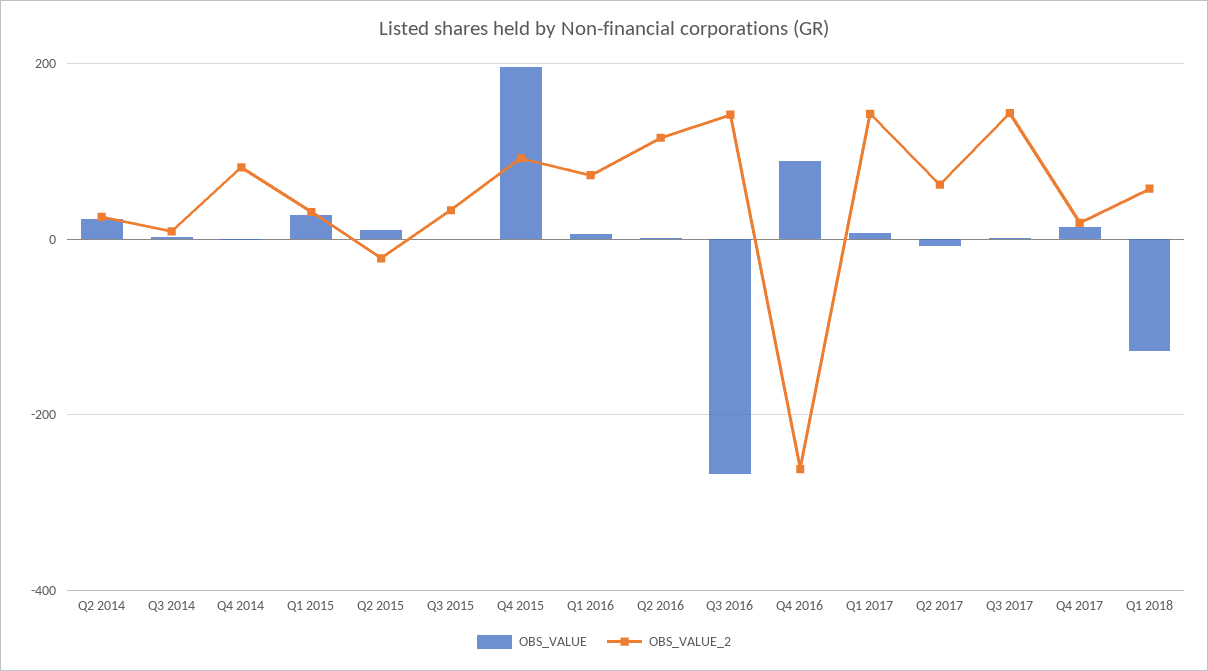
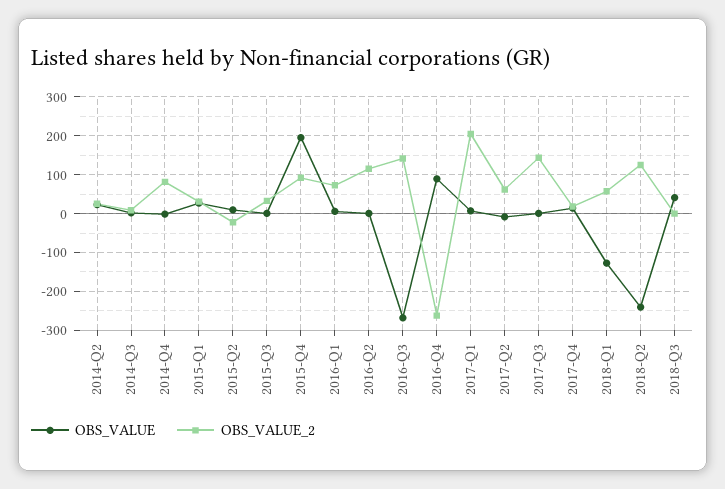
OBS_VALUE_2, Q1 2017: 140 -> 200
OBS_VALUE, 2018-Q2: none -> -240
OBS_VALUE_2, 2018-Q2: none -> 120
OBS_VALUE, 2018-Q3: none -> 40
OBS_VALUE_2, 2018-Q3: none -> 0

